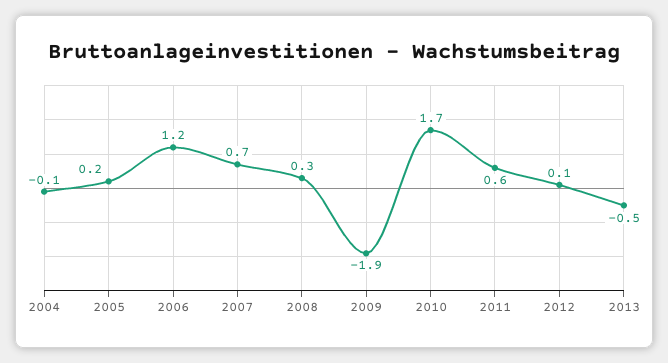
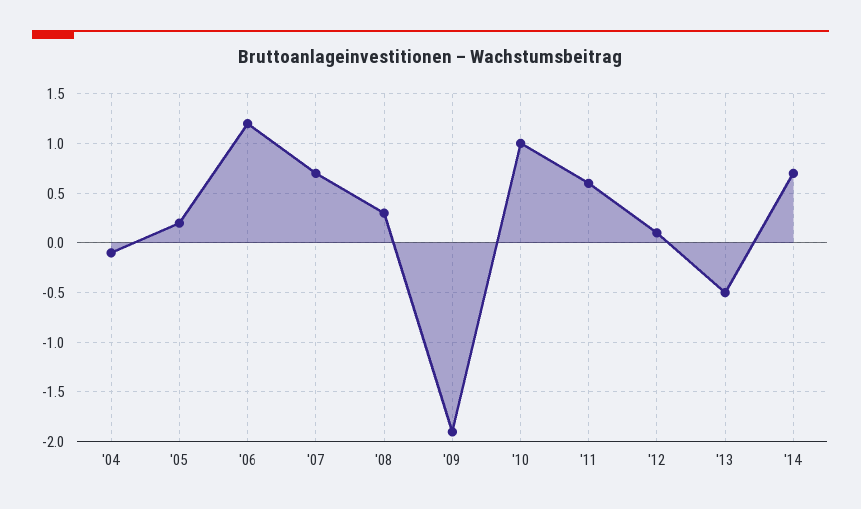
2010: 1.7 -> 1
'14: none -> 0.7

